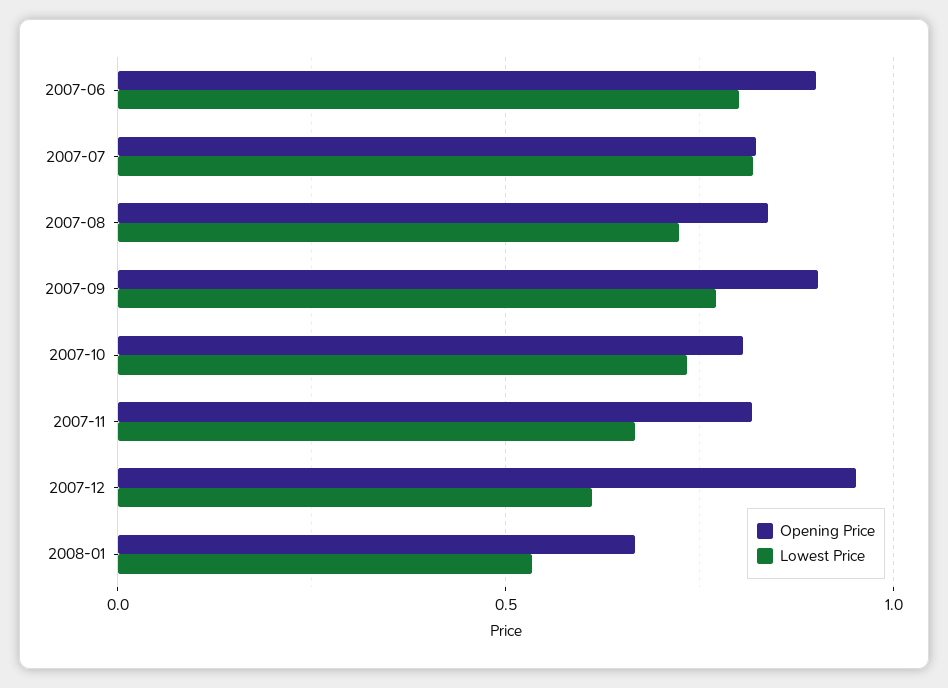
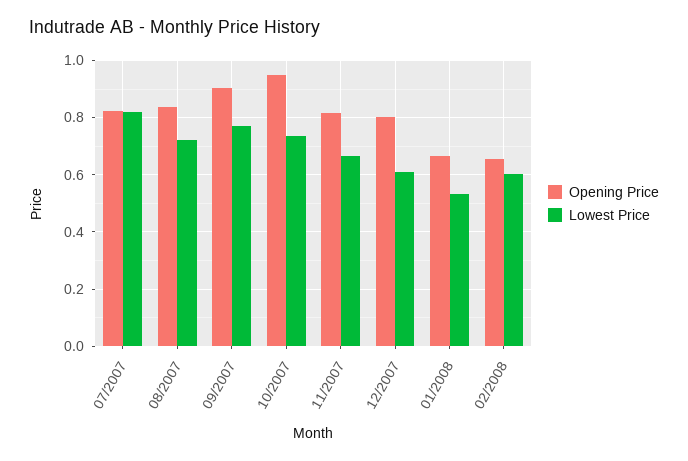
Opening Price, 2007-06: 0.9 -> none
Lowest Price, 2007-06: 0.8 -> none
Opening Price, 2007-10: 0.8 -> 0.95
Opening Price, 2007-12: 0.95 -> 0.8
Opening Price, 02/2008: none -> 0.65
Lowest Price, 02/2008: none -> 0.6

